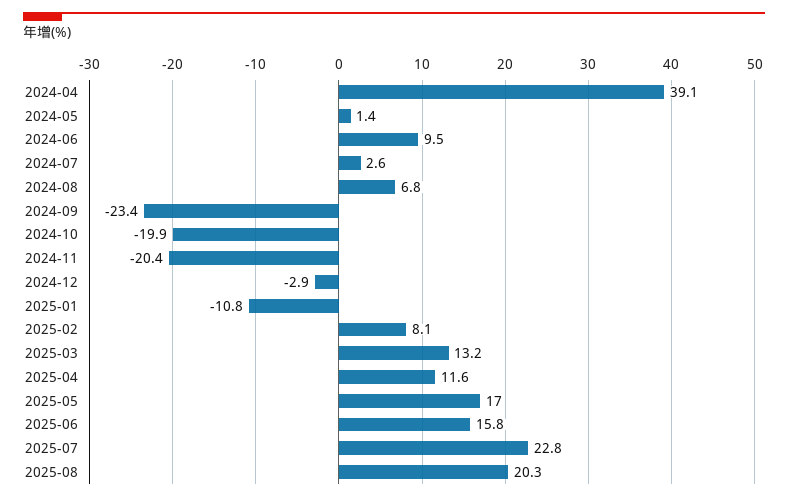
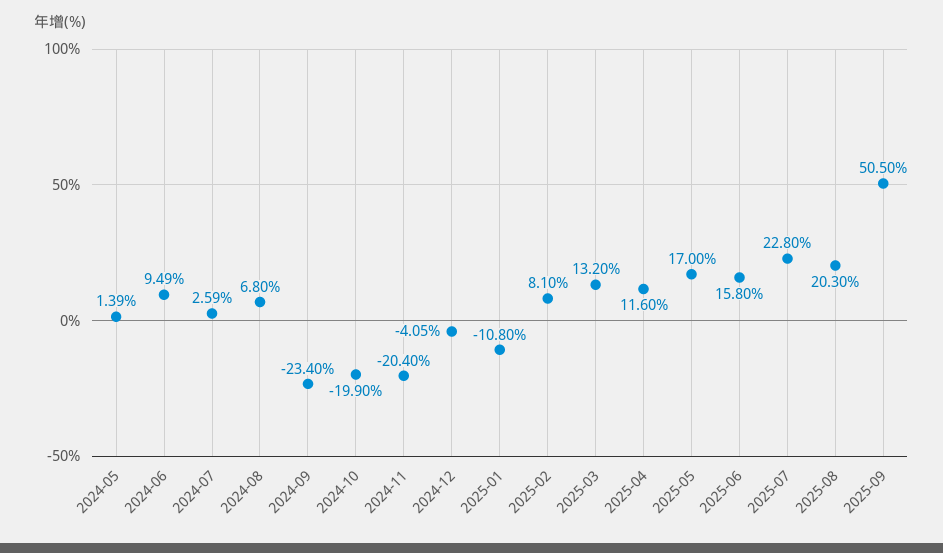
2024-04: 39.1 -> none
2024-12: -2.9 -> -4.05
2025-09: none -> 50.5

